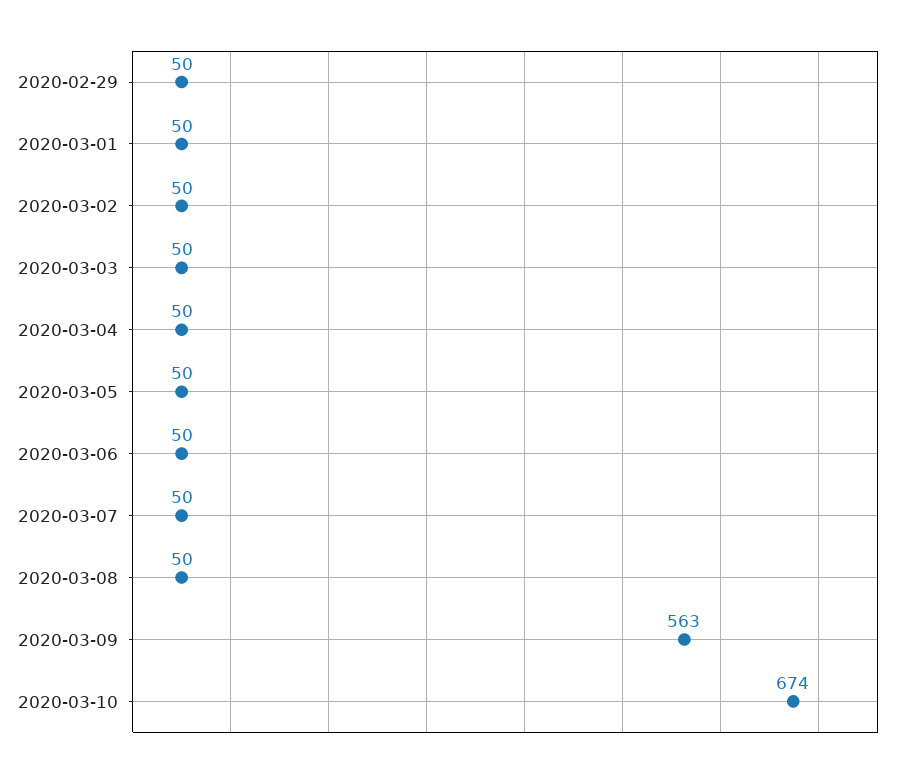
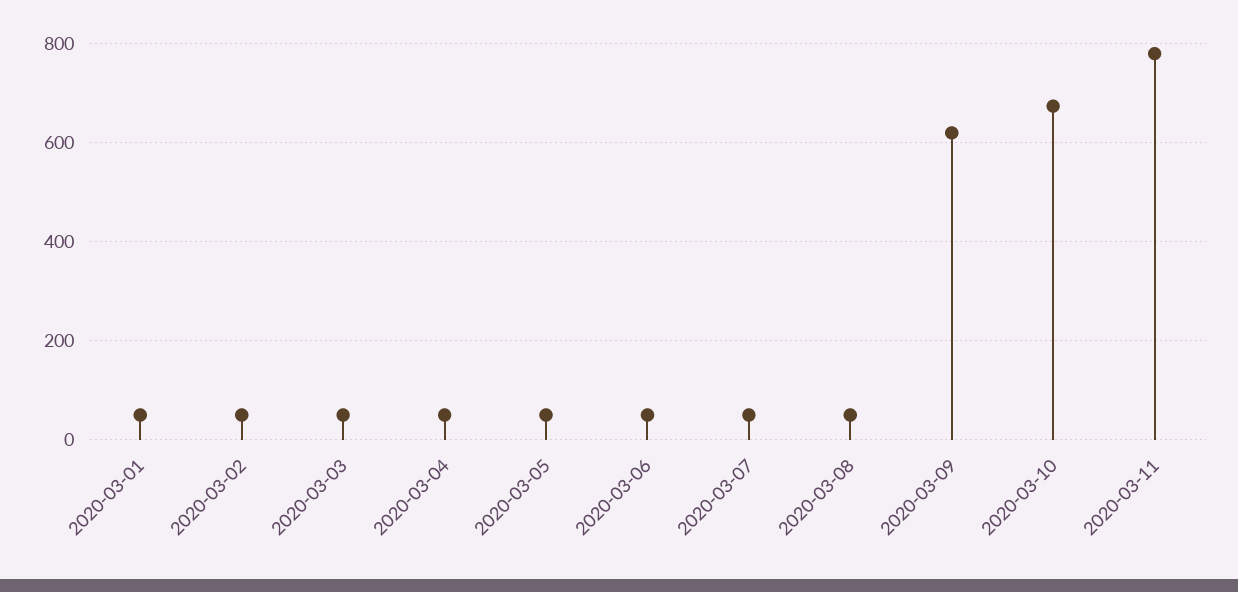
2020-02-29: 50 -> none
2020-03-09: 563 -> 620
2020-03-11: none -> 780

